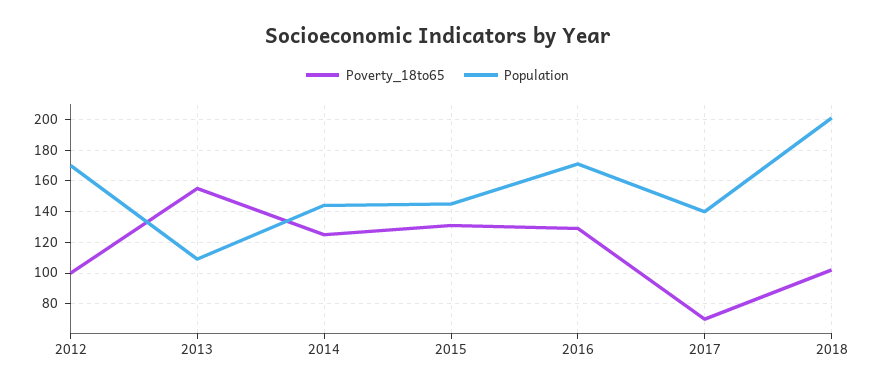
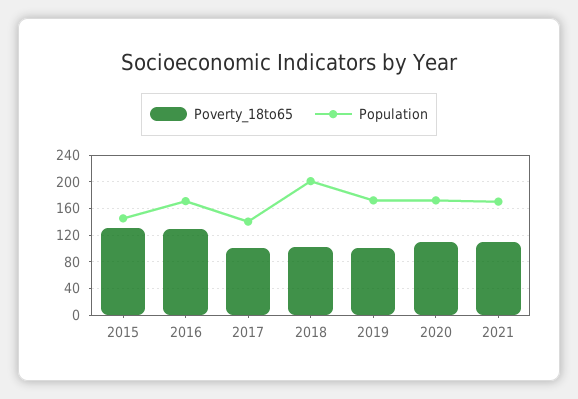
Poverty_18to65, 2012: 100 -> none
Population, 2012: 170 -> none
Poverty_18to65, 2013: 155 -> none
Population, 2013: 110 -> none
Poverty_18to65, 2014: 125 -> none
Population, 2014: 145 -> none
Poverty_18to65, 2017: 70 -> 100
Poverty_18to65, 2019: none -> 100
Population, 2019: none -> 170
Poverty_18to65, 2020: none -> 110
Population, 2020: none -> 170
Poverty_18to65, 2021: none -> 110
Population, 2021: none -> 170

